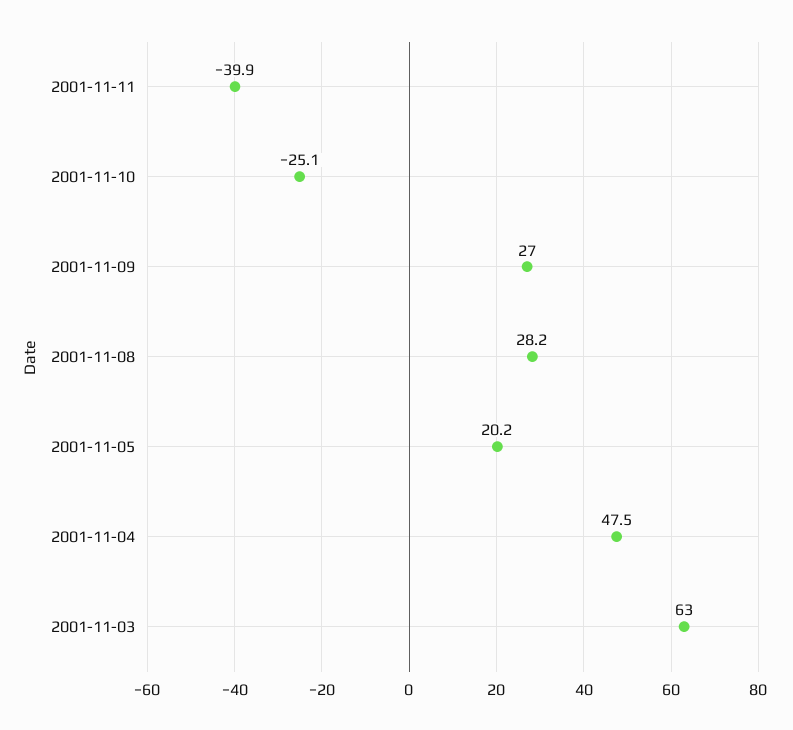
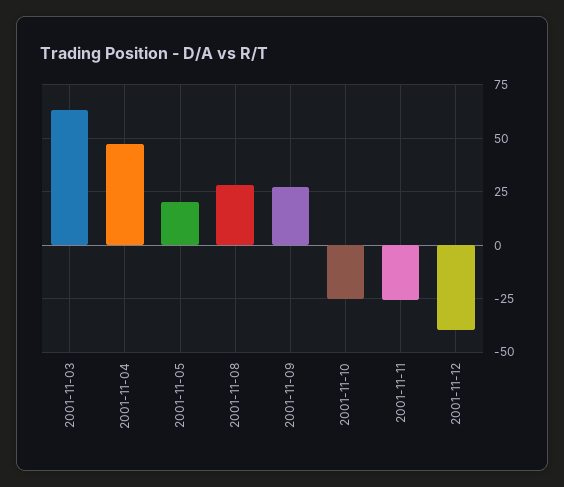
2001-11-11: -39.9 -> -25
2001-11-12: none -> -40

